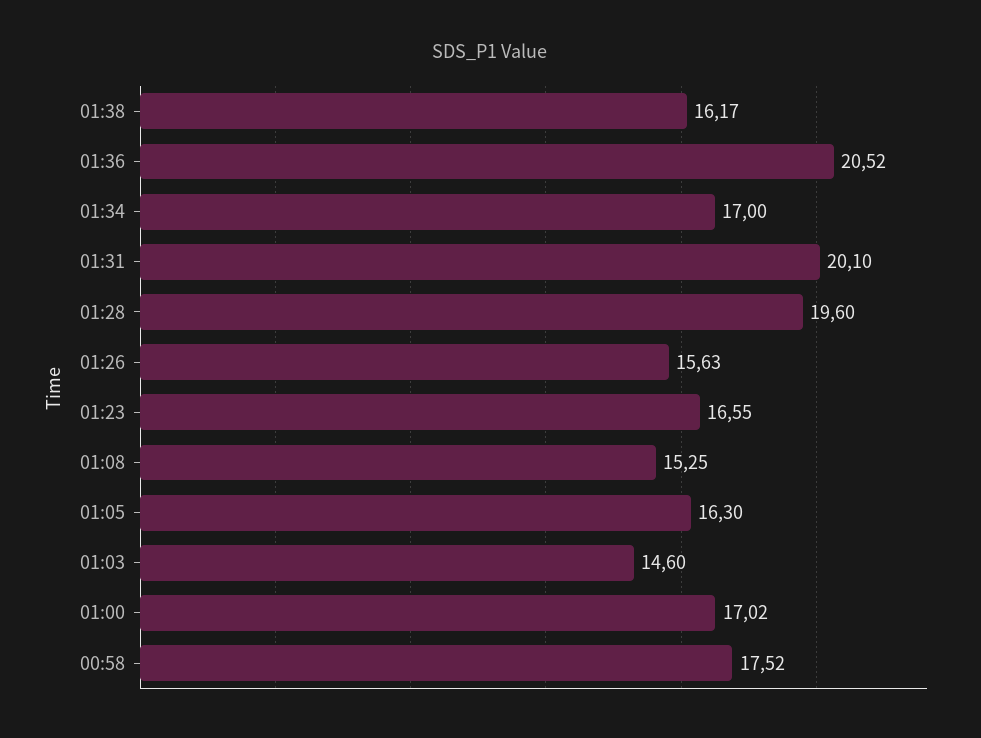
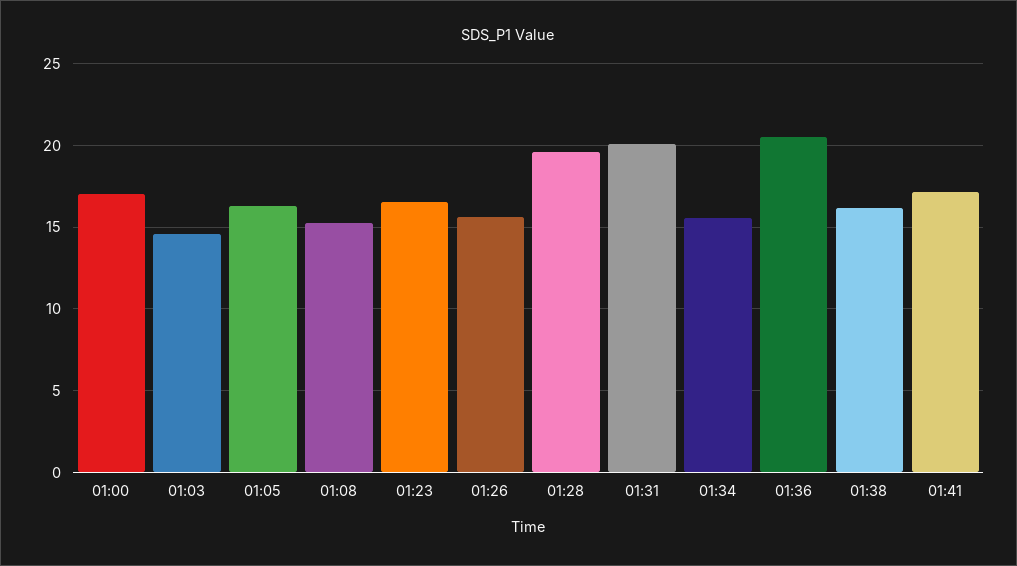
01:34: 17 -> 15.5
00:58: 17.52 -> none
01:41: none -> 17

